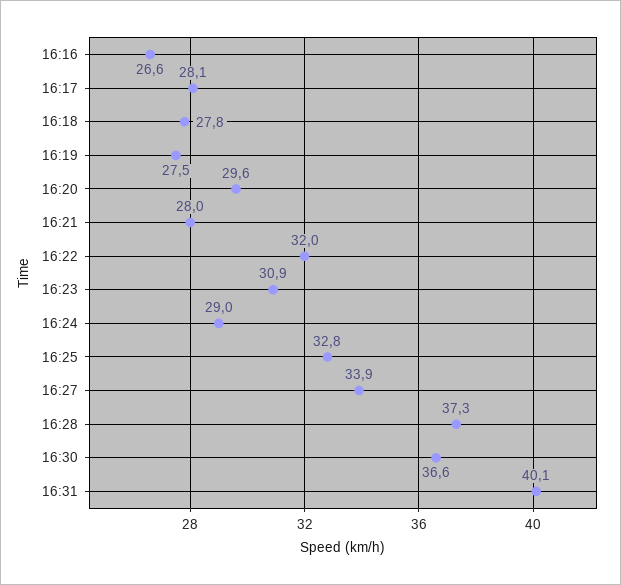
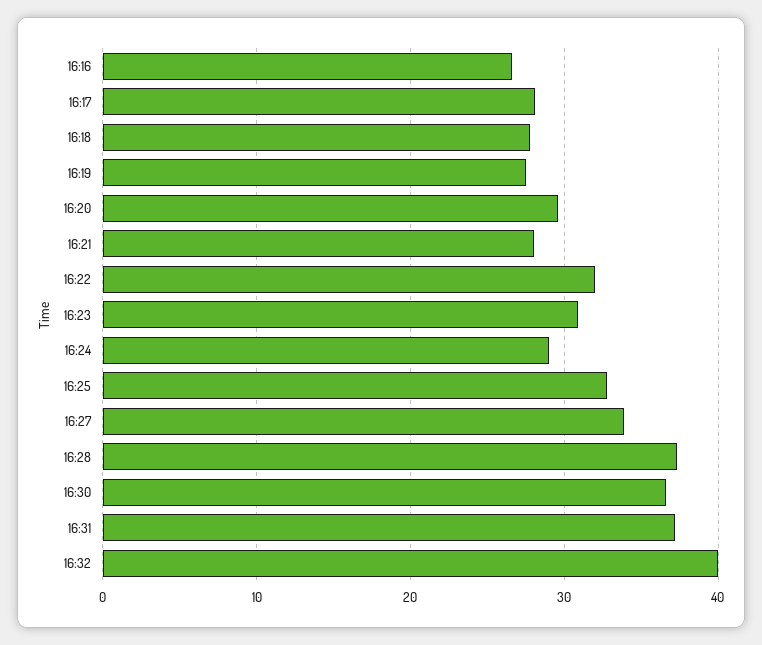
16:31: 40.1 -> 37
16:32: none -> 40

